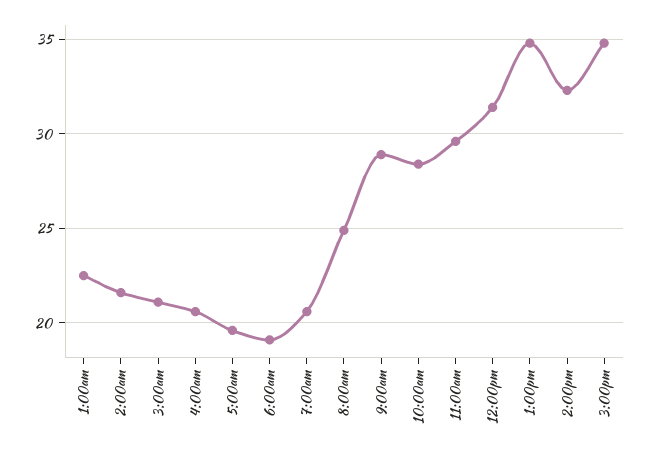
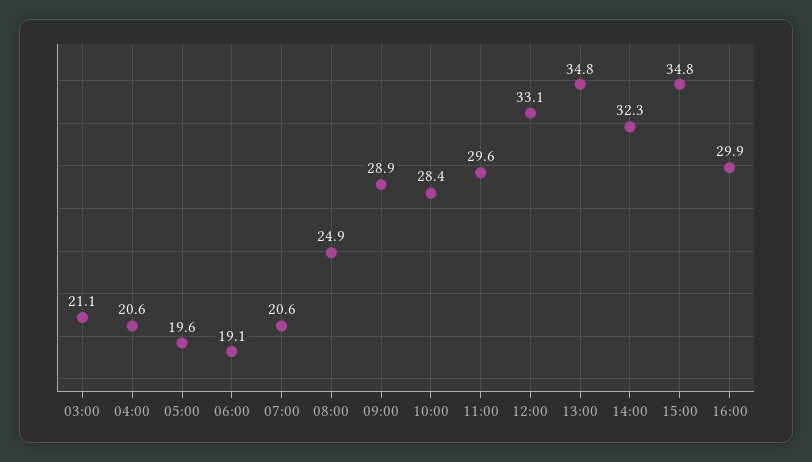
1:00am: 22.5 -> none
2:00am: 21.5 -> none
12:00pm: 31.5 -> 33.1
16:00: none -> 29.9

